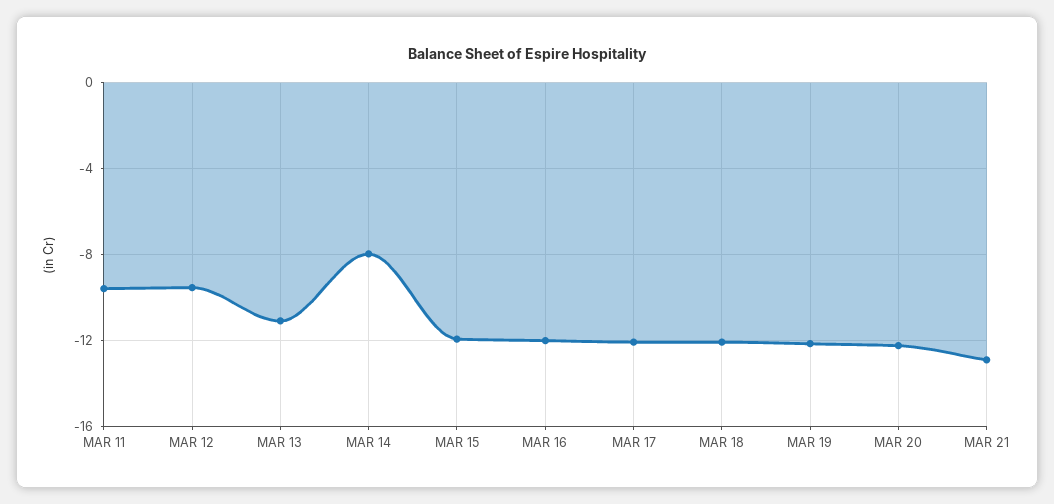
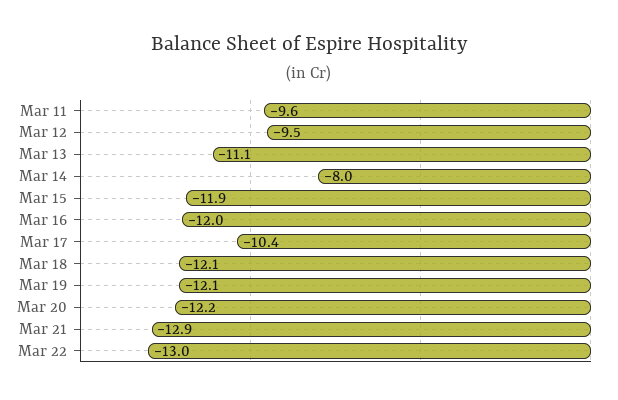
MAR 17: -12 -> -10.4
Mar 22: none -> -13

